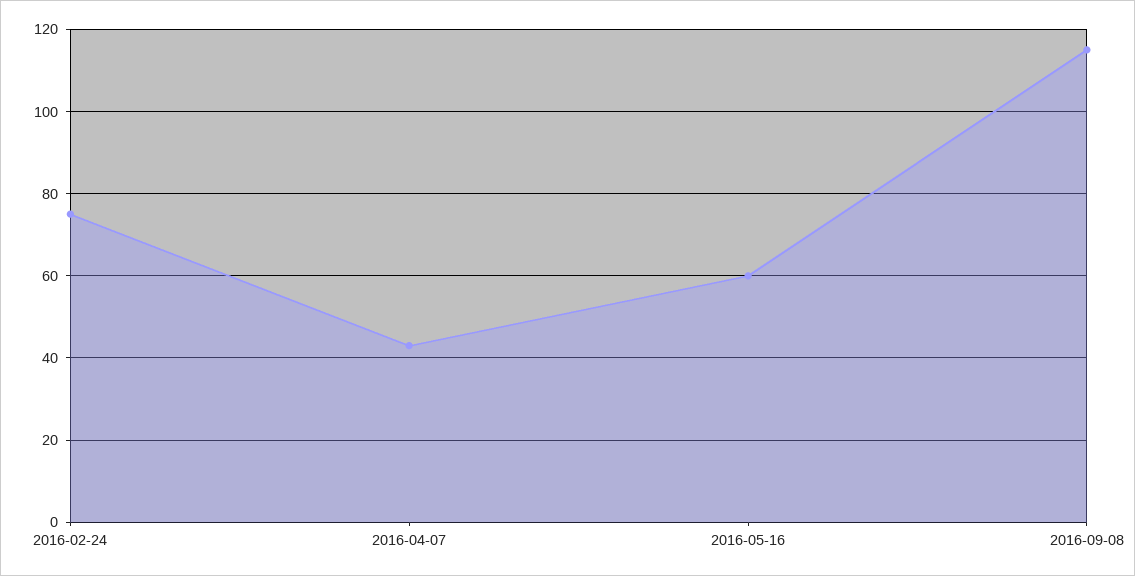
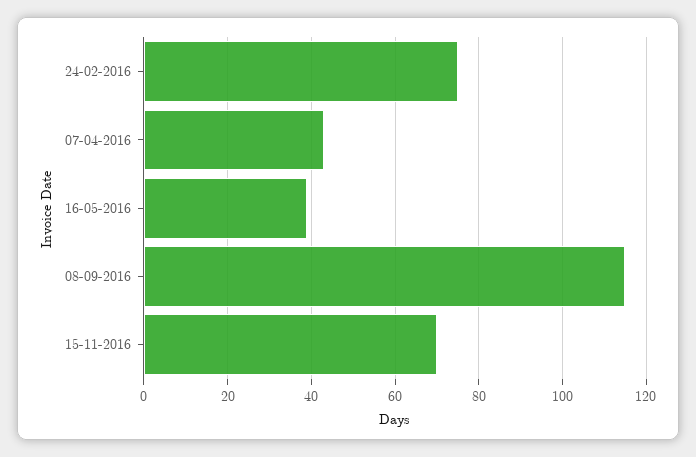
2016-05-16: 60 -> 40
15-11-2016: none -> 70

